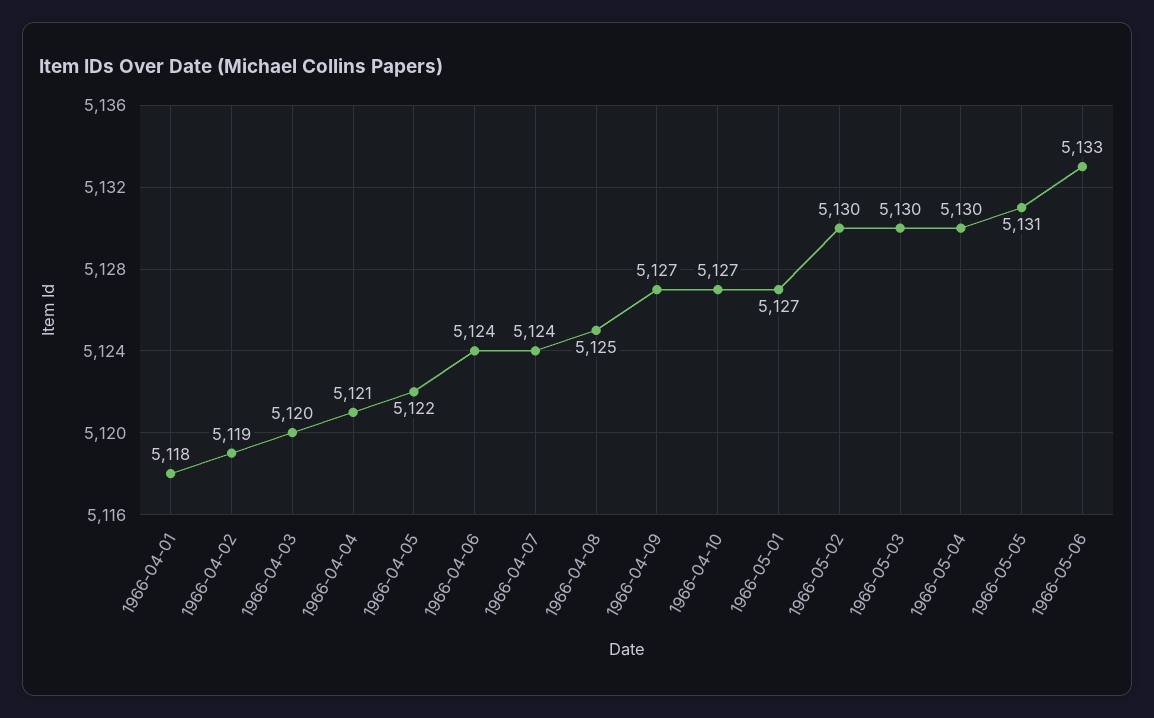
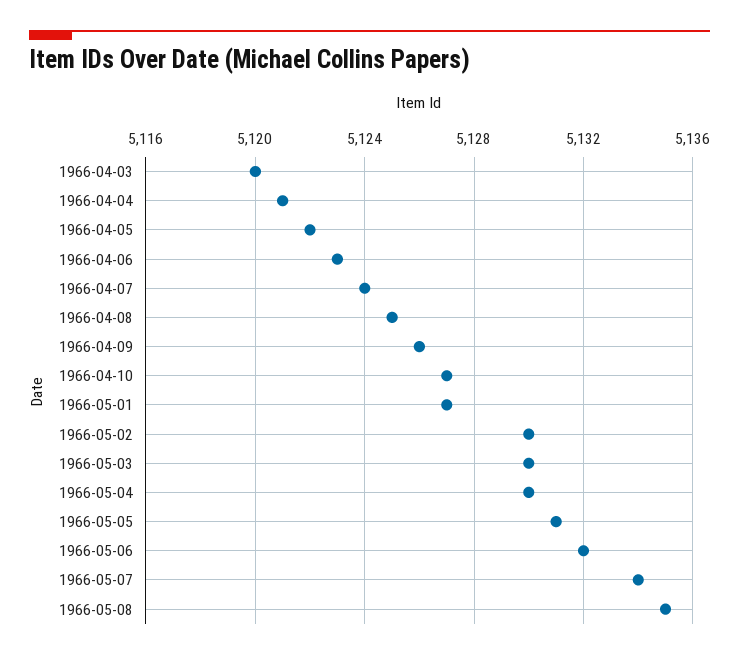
1966-04-01: 5118 -> none
1966-04-02: 5119 -> none
1966-04-06: 5124 -> 5123
1966-04-09: 5127 -> 5126
1966-05-06: 5133 -> 5132
1966-05-07: none -> 5134
1966-05-08: none -> 5135

